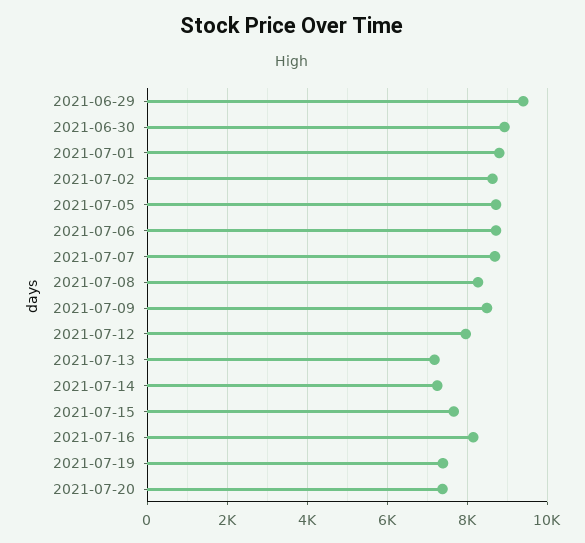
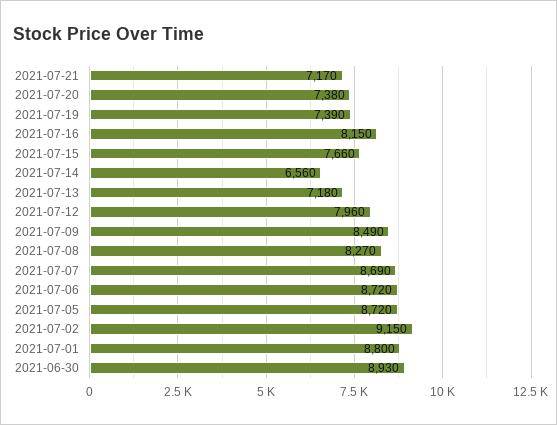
2021-06-29: 9400 -> none
2021-07-02: 8600 -> 9150
2021-07-14: 7200 -> 6560
2021-07-21: none -> 7170

